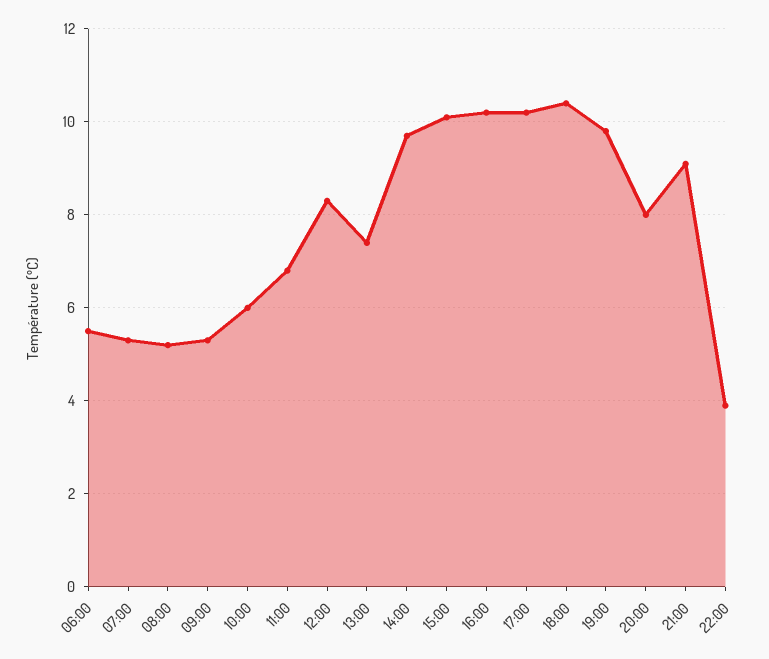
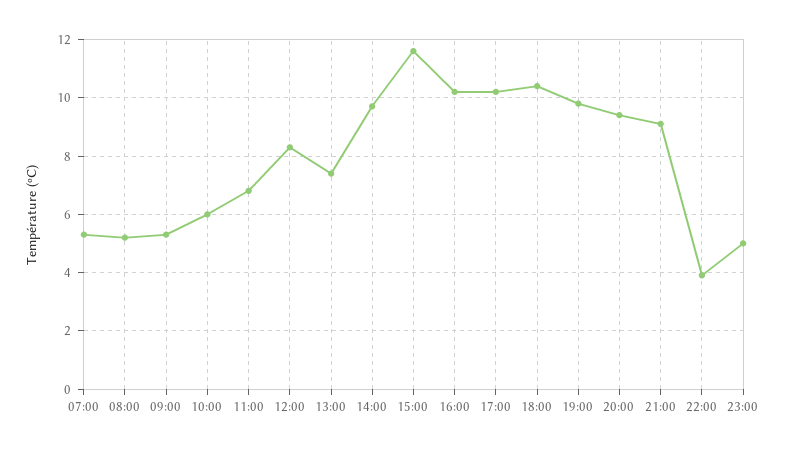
06:00: 5.5 -> none
15:00: 10 -> 11.5
20:00: 8 -> 9.5
23:00: none -> 5

